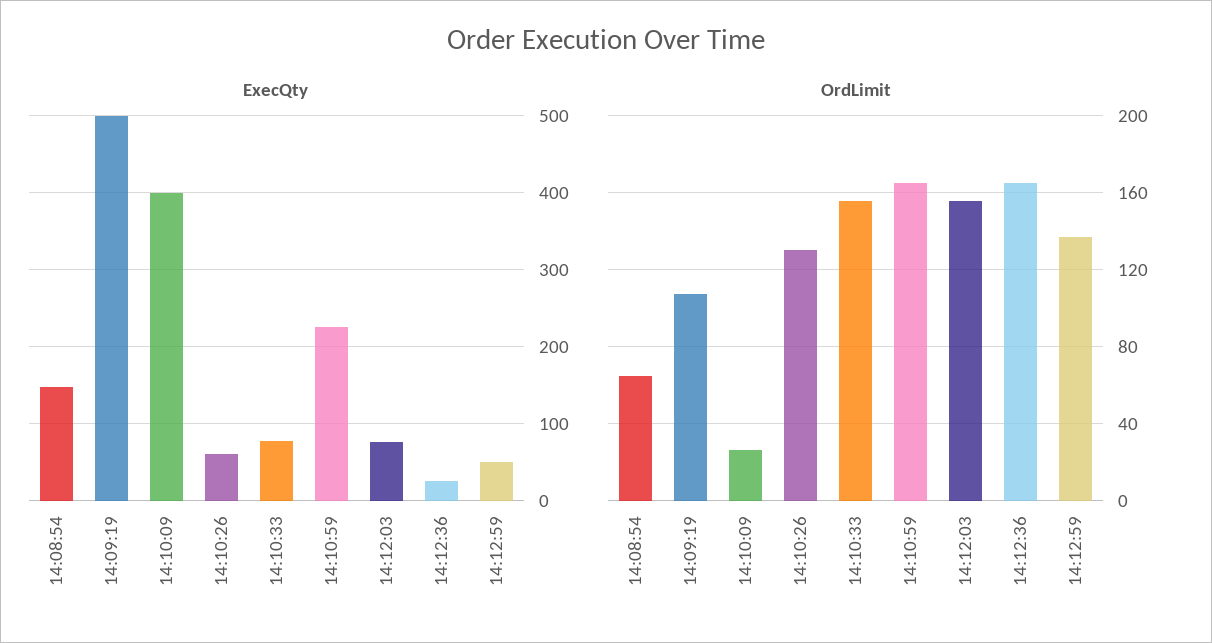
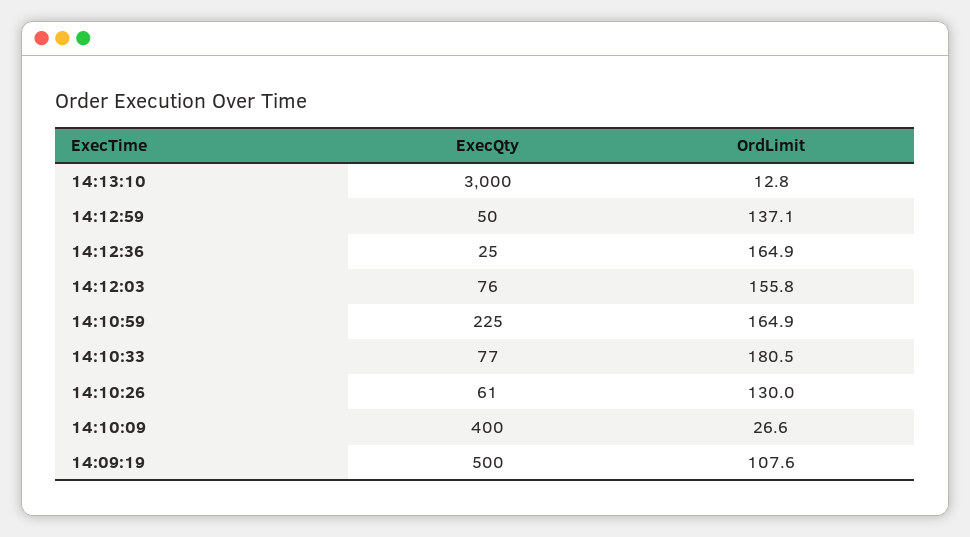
ExecQty, 14:08:54: 150 -> none
OrdLimit, 14:08:54: 65 -> none
OrdLimit, 14:10:33: 155 -> 180.5
ExecQty, 14:13:10: none -> 3000
OrdLimit, 14:13:10: none -> 12.8

